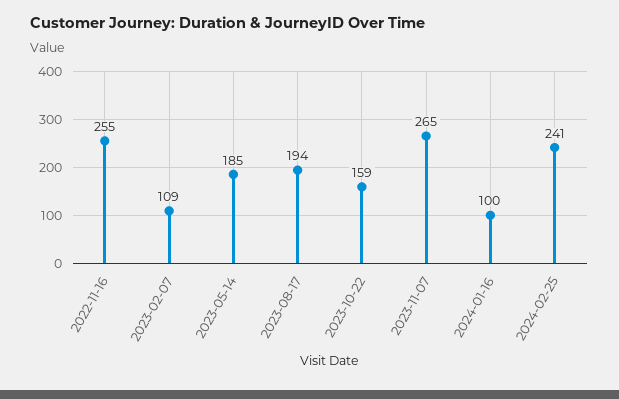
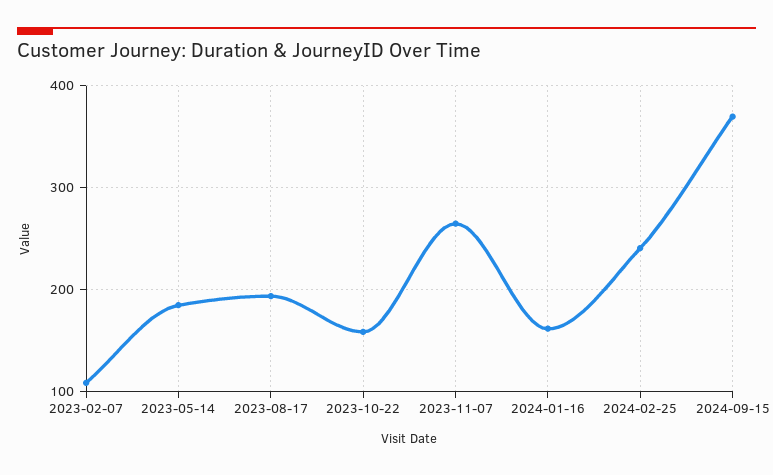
2022-11-16: 255 -> none
2024-01-16: 100 -> 160
2024-09-15: none -> 370

